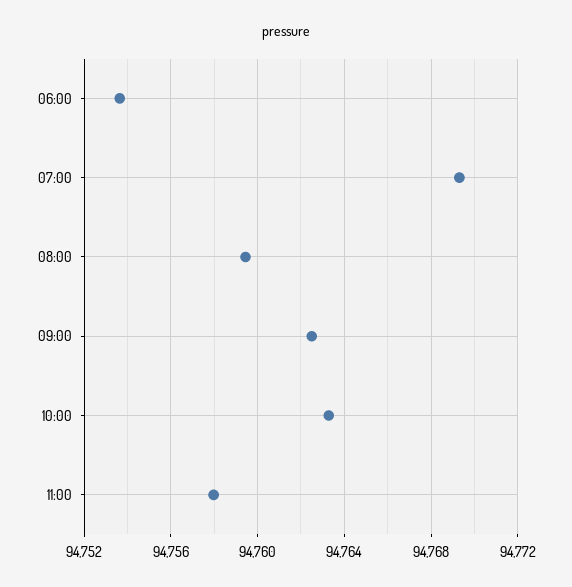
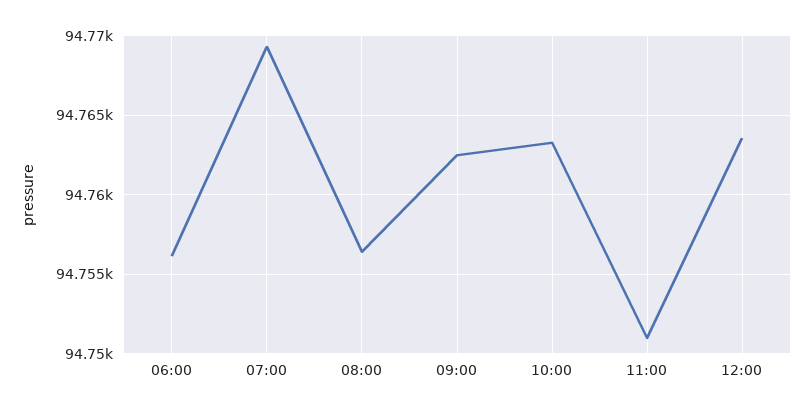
06:00: 94753.5 -> 94756
08:00: 94759.5 -> 94756.5
11:00: 94758 -> 94751
12:00: none -> 94763.5

